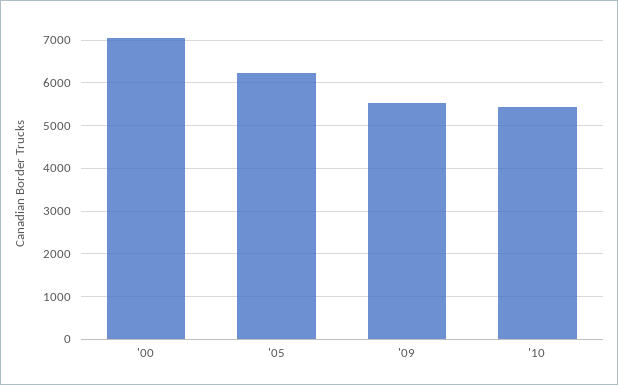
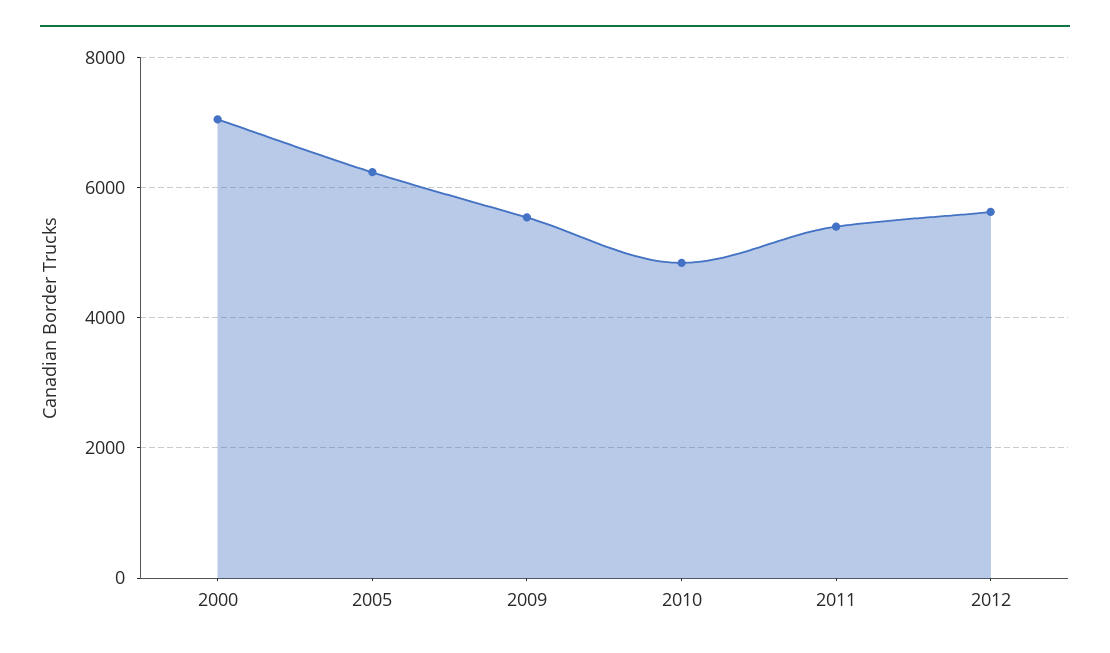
'10: 5400 -> 4800
2011: none -> 5400
2012: none -> 5600

